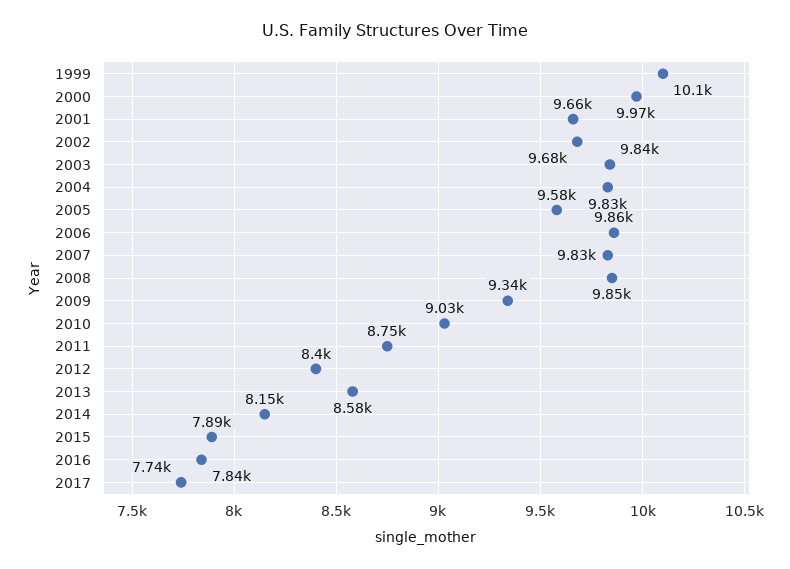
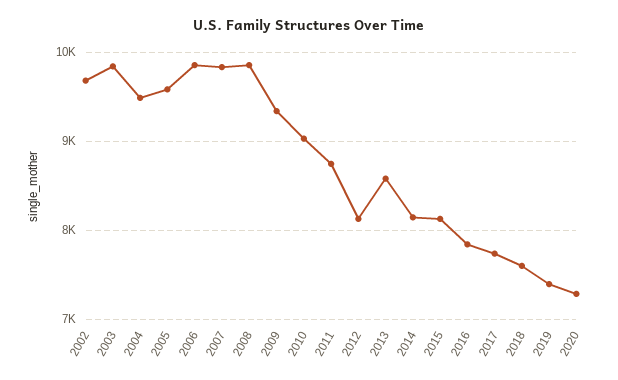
1999: 10100 -> none
2000: 9970 -> none
2001: 9660 -> none
2004: 9830 -> 9500
2012: 8400 -> 8100
2015: 7890 -> 8100
2018: none -> 7600
2019: none -> 7400
2020: none -> 7300

